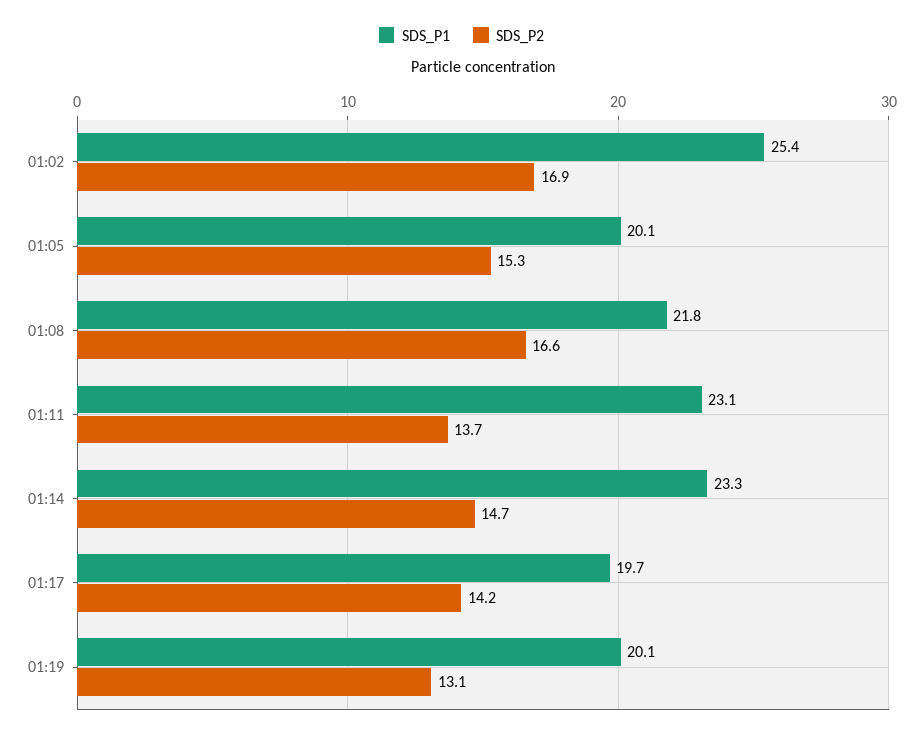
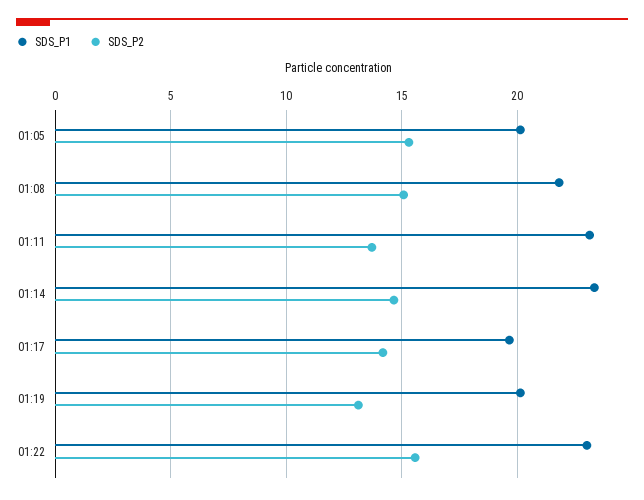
SDS_P1, 01:02: 25.4 -> none
SDS_P2, 01:02: 16.9 -> none
SDS_P2, 01:08: 16.6 -> 15
SDS_P1, 01:22: none -> 23
SDS_P2, 01:22: none -> 15.5

